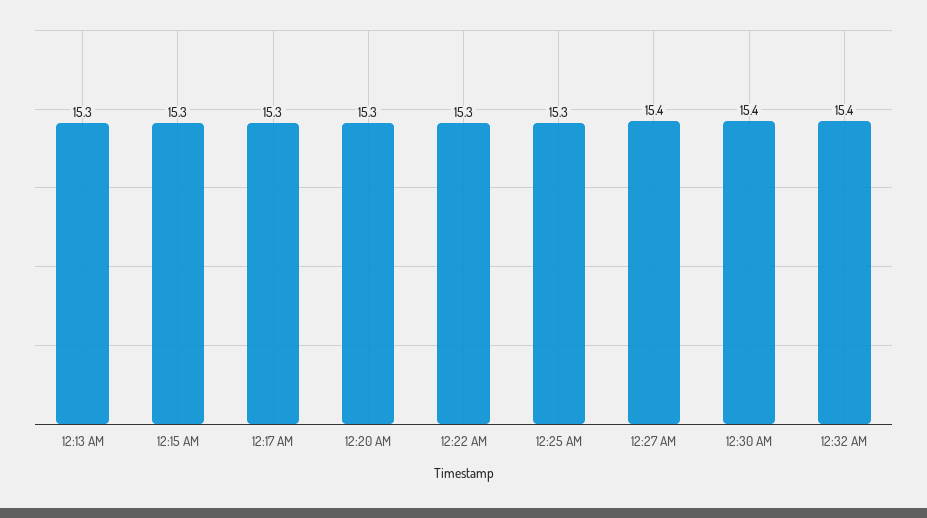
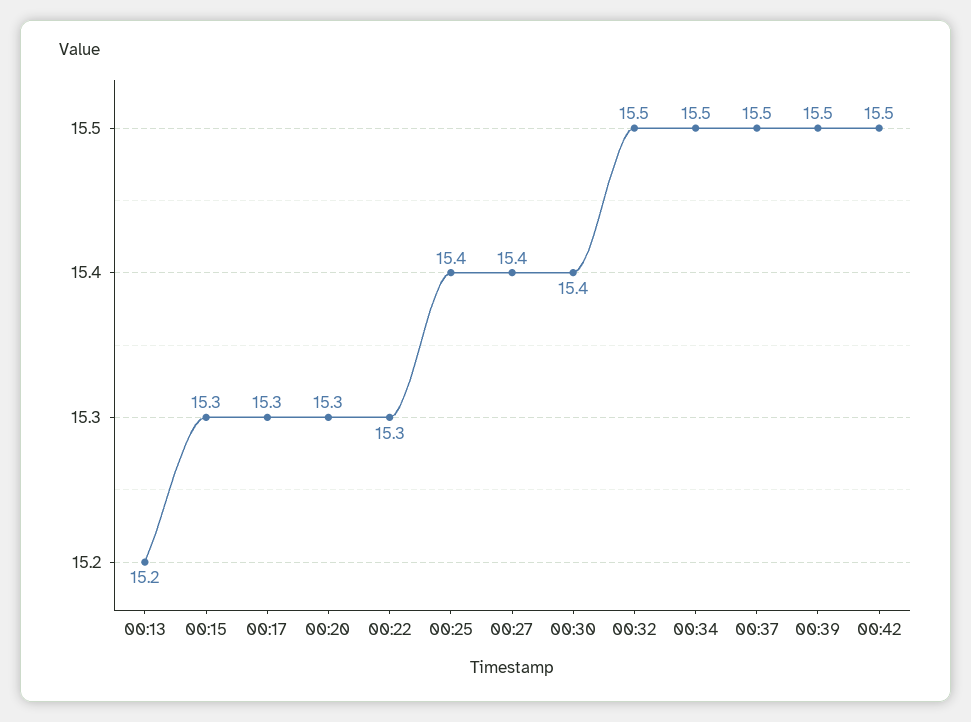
12:13 AM: 15.3 -> 15.2
12:25 AM: 15.3 -> 15.4
12:32 AM: 15.4 -> 15.5
00:34: none -> 15.5
00:37: none -> 15.5
00:39: none -> 15.5
00:42: none -> 15.5

